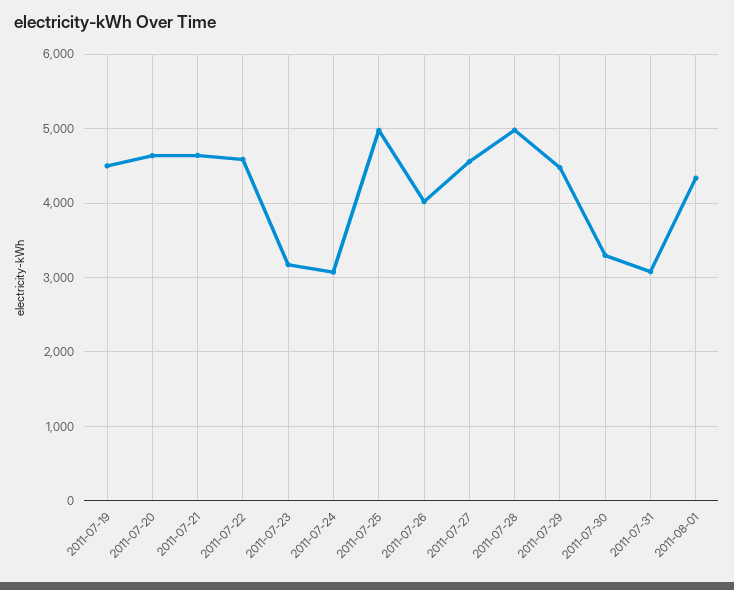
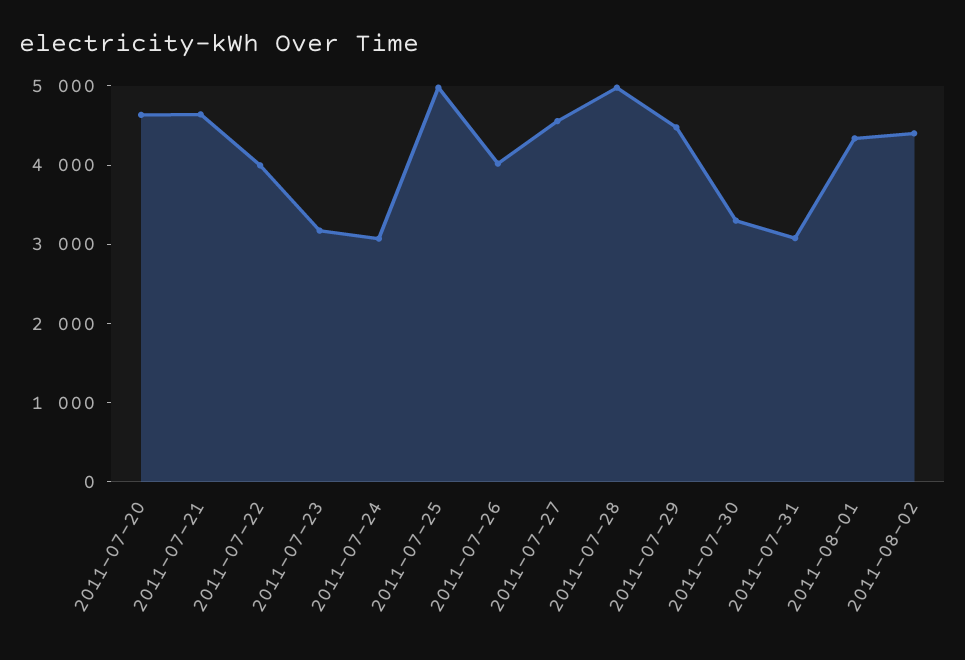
2011-07-19: 4500 -> none
2011-07-22: 4600 -> 4000
2011-08-02: none -> 4400

